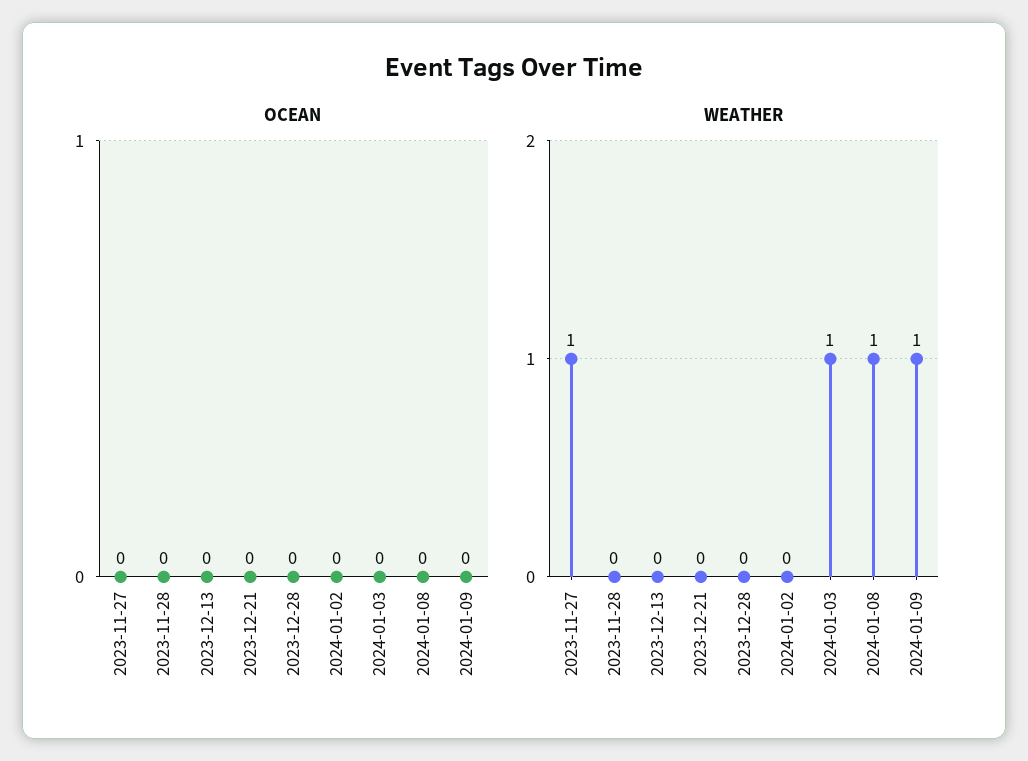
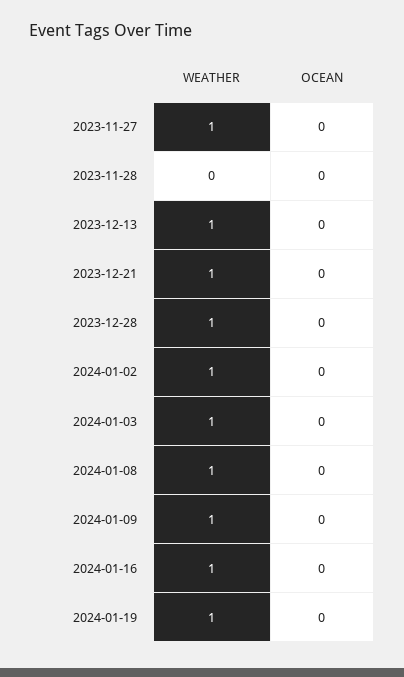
WEATHER, 2023-12-13: 0 -> 1
WEATHER, 2023-12-21: 0 -> 1
WEATHER, 2023-12-28: 0 -> 1
WEATHER, 2024-01-02: 0 -> 1
WEATHER, 2024-01-16: none -> 1
OCEAN, 2024-01-16: none -> 0
WEATHER, 2024-01-19: none -> 1
OCEAN, 2024-01-19: none -> 0

